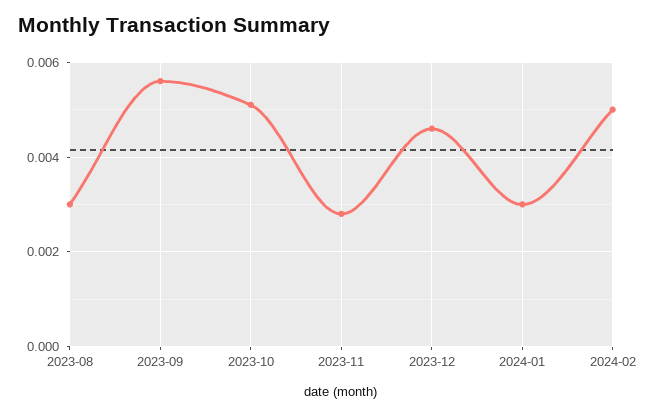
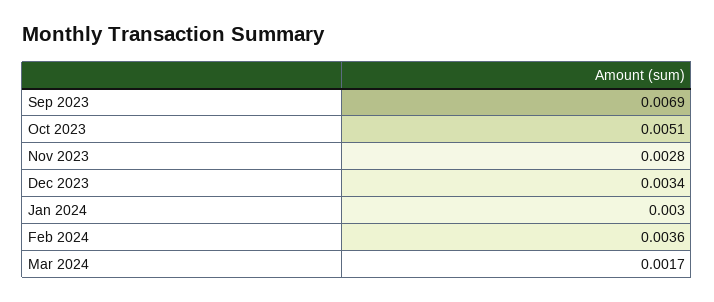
2023-08: 0.003 -> none
2023-09: 0.0055 -> 0.0069
2023-12: 0.0045 -> 0.0034
2024-02: 0.005 -> 0.0036
Mar 2024: none -> 0.0017

